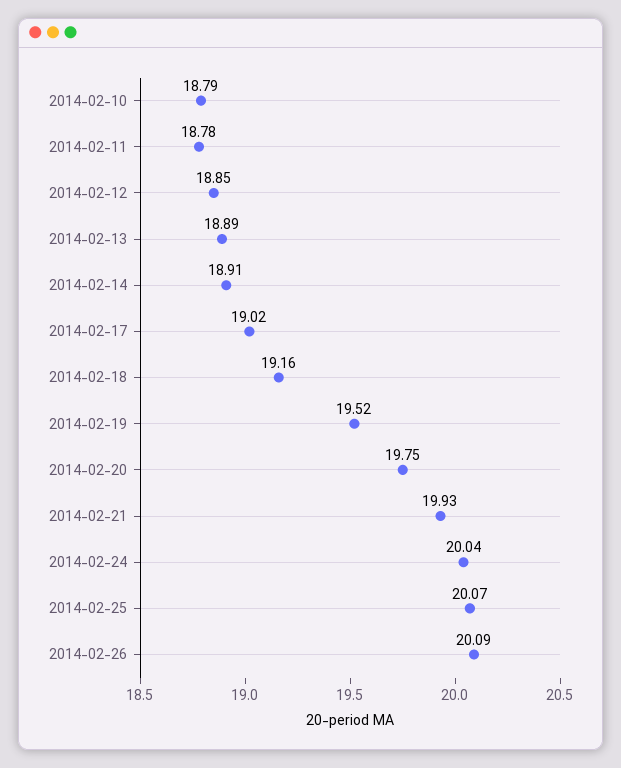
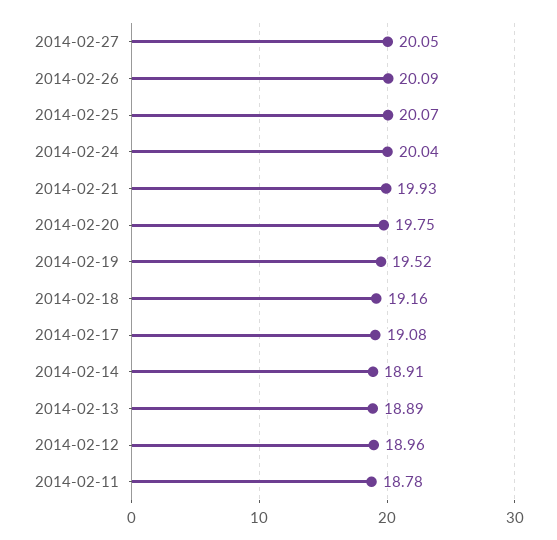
2014-02-10: 18.79 -> none
2014-02-12: 18.85 -> 18.96
2014-02-17: 19.02 -> 19.08
2014-02-27: none -> 20.05

